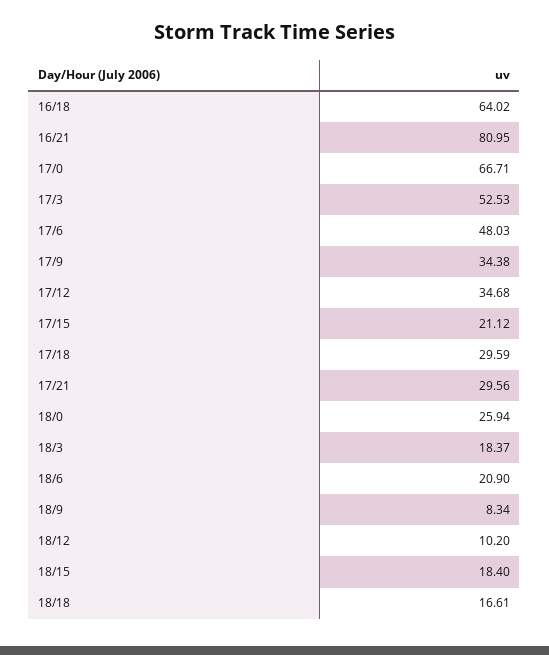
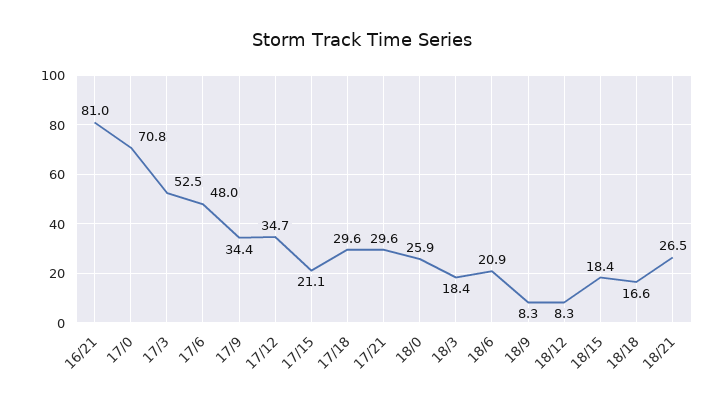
16/18: 64.02 -> none
17/0: 66.71 -> 70.8
18/12: 10.2 -> 8.3
18/21: none -> 26.5

